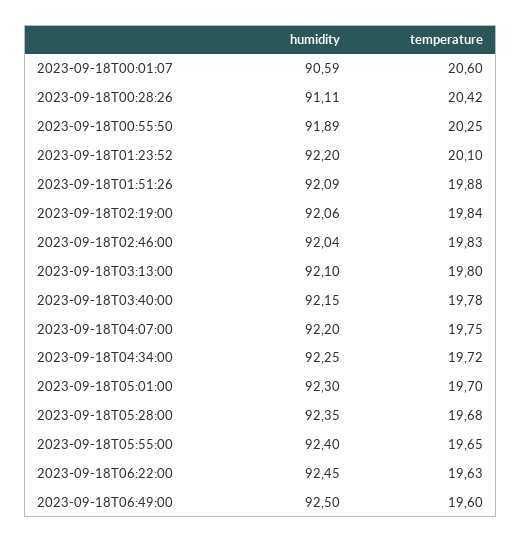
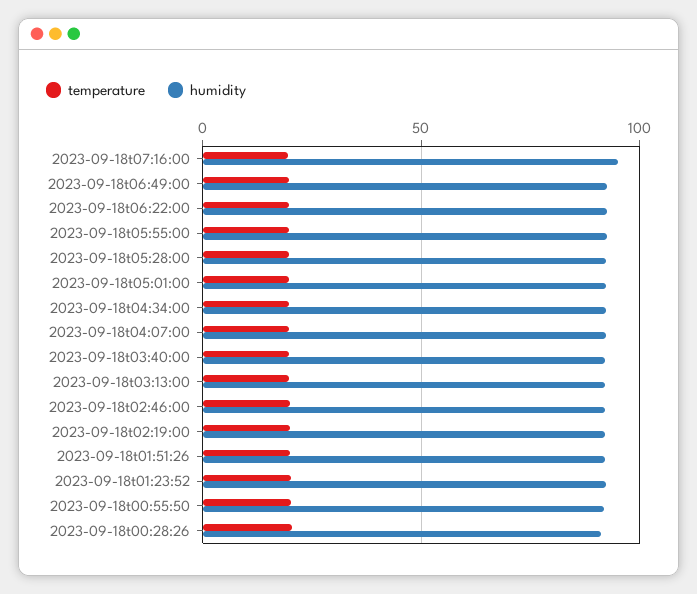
humidity, 2023-09-18T00:01:07: 90.59 -> none
temperature, 2023-09-18T00:01:07: 20.6 -> none
temperature, 2023-09-18t07:16:00: none -> 20
humidity, 2023-09-18t07:16:00: none -> 95

